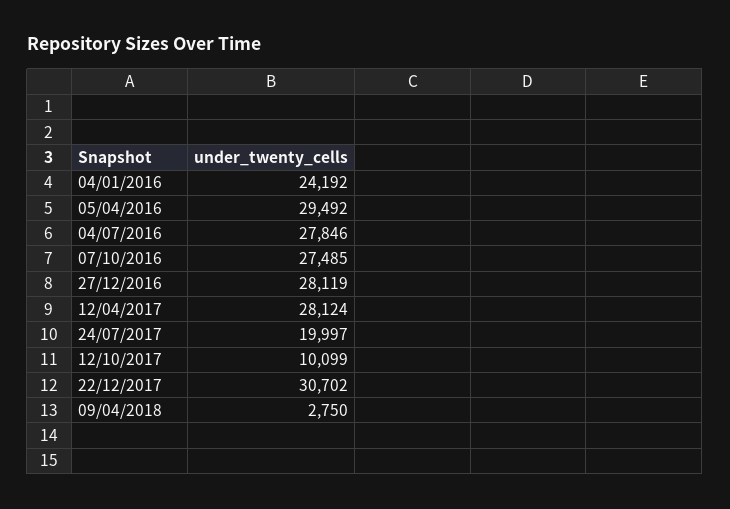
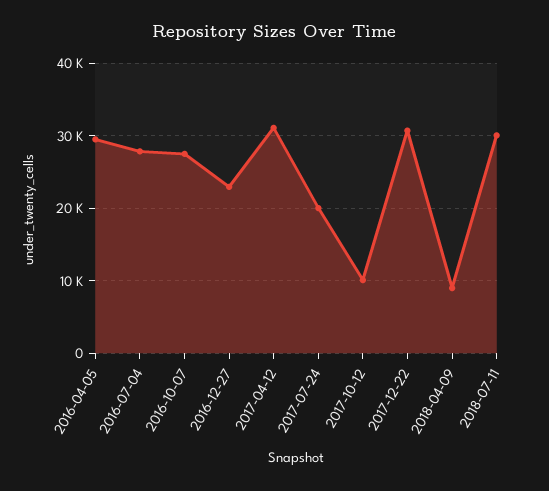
04/01/2016: 24192 -> none
27/12/2016: 28119 -> 23000
12/04/2017: 28124 -> 31000
09/04/2018: 2750 -> 9000
2018-07-11: none -> 30000

